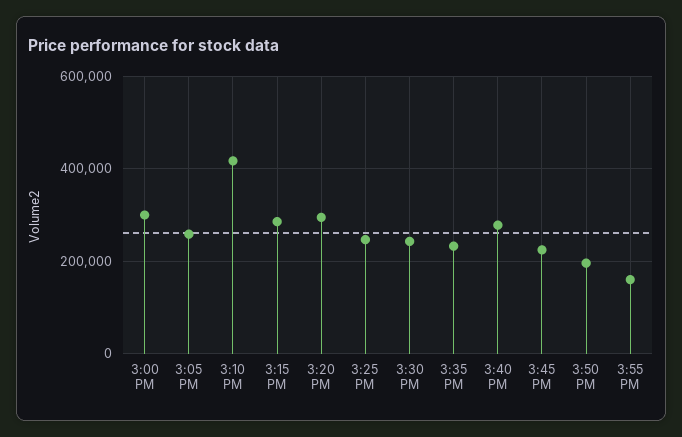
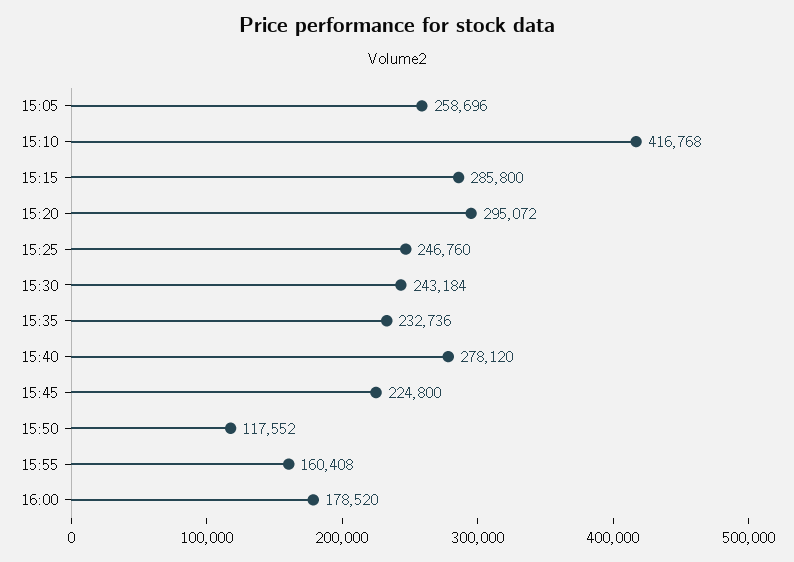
3:00 PM: 300000 -> none
3:50 PM: 200000 -> 117552
16:00: none -> 178520

